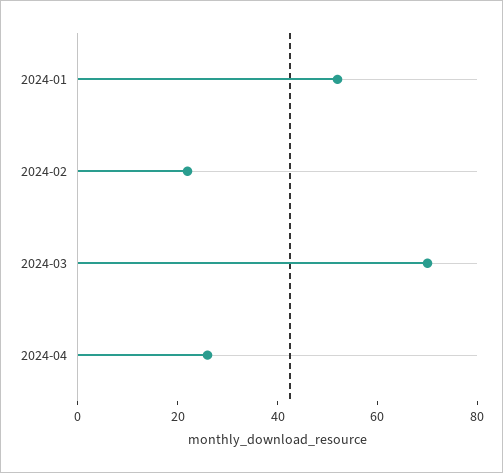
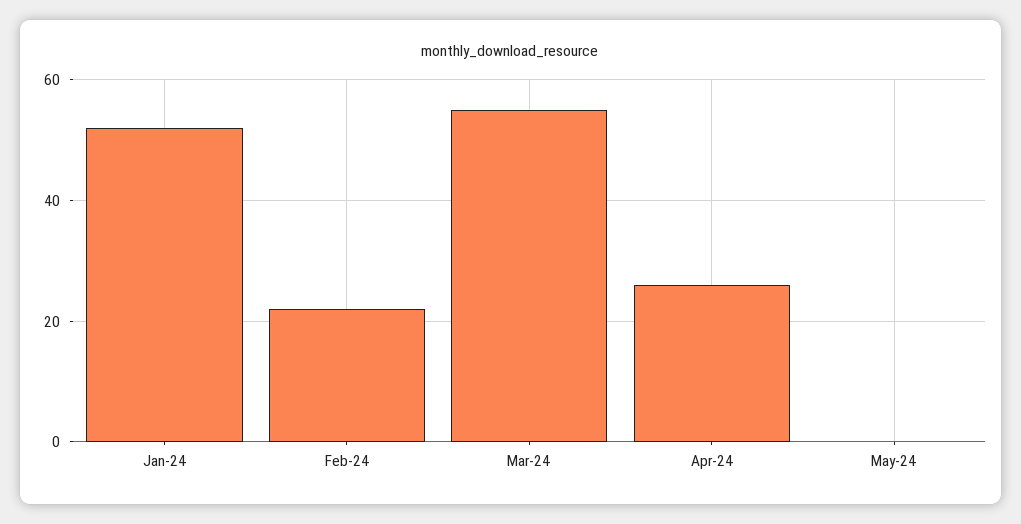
2024-03: 70 -> 55
May-24: none -> 0

